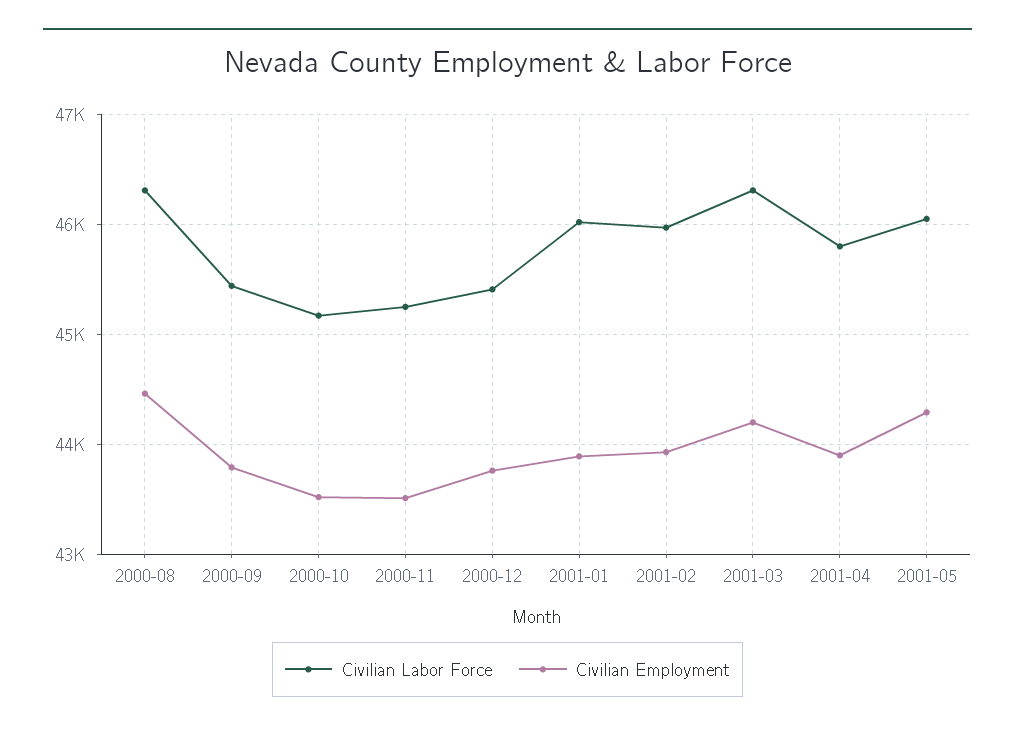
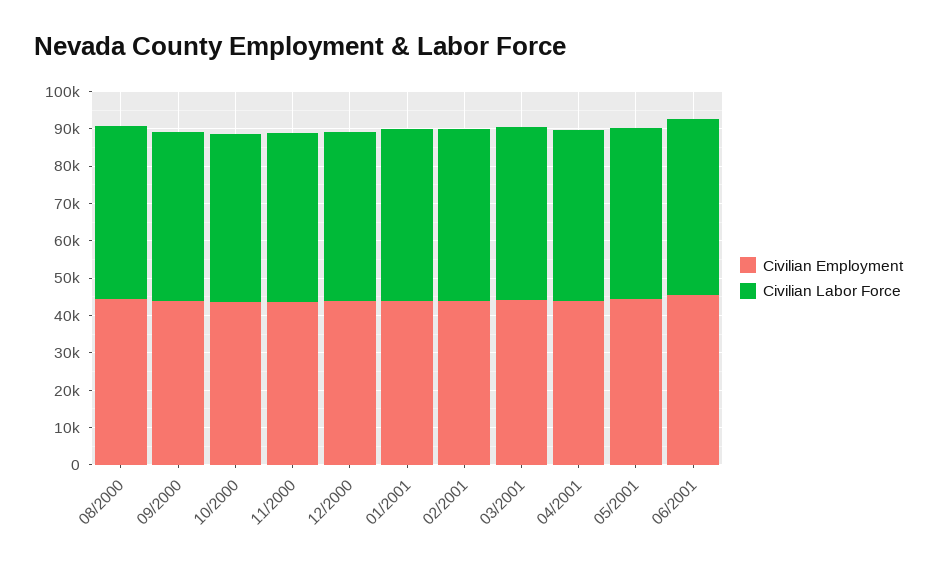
Civilian Employment, 06/2001: none -> 45000
Civilian Labor Force, 06/2001: none -> 47500

